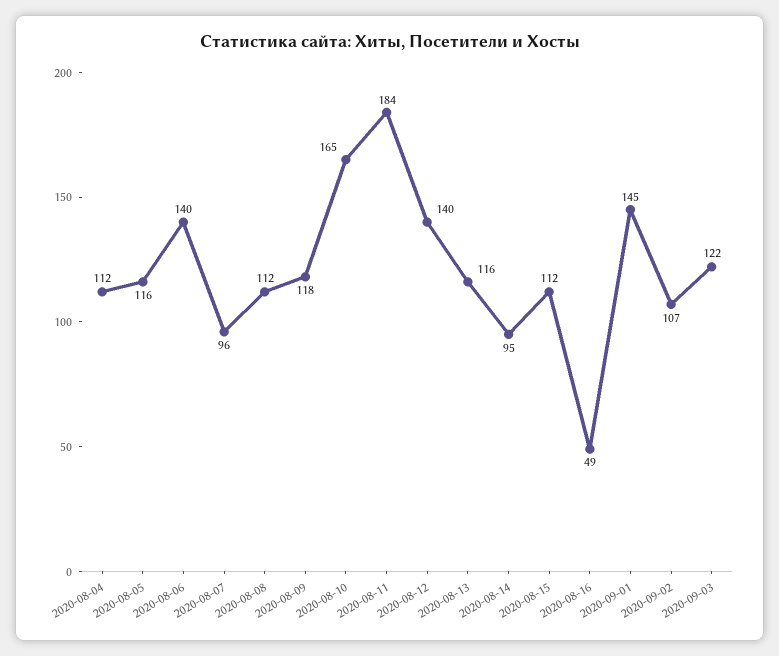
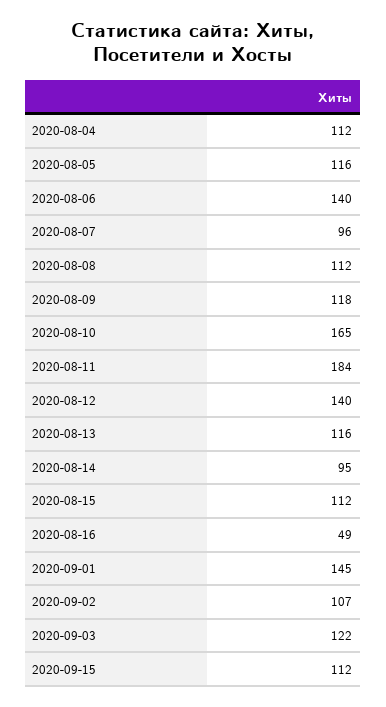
2020-09-15: none -> 112

